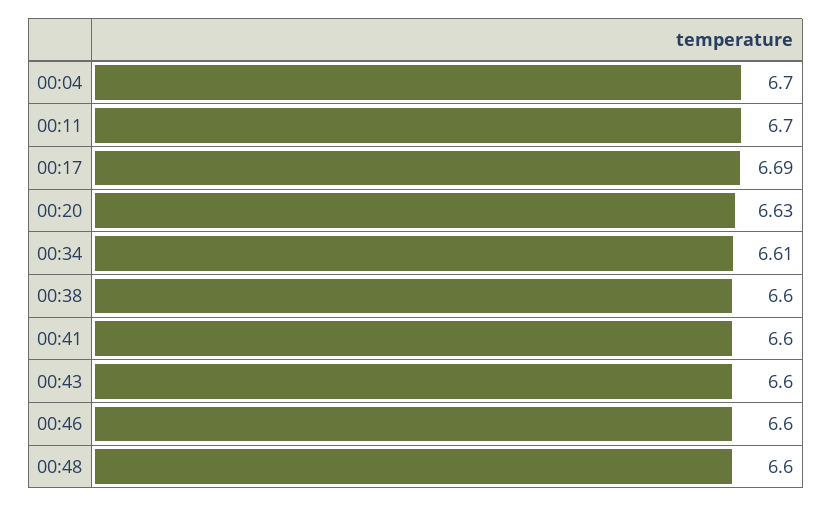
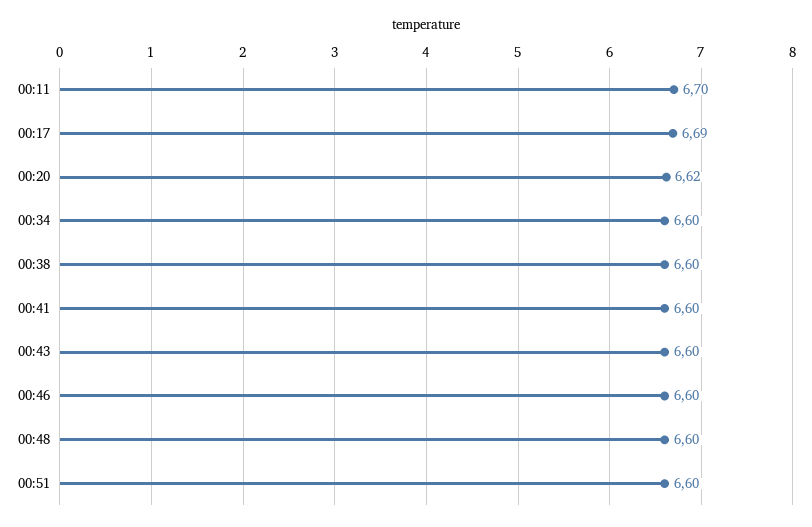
00:04: 6.7 -> none
00:20: 6.63 -> 6.62
00:34: 6.61 -> 6.6
00:51: none -> 6.6

